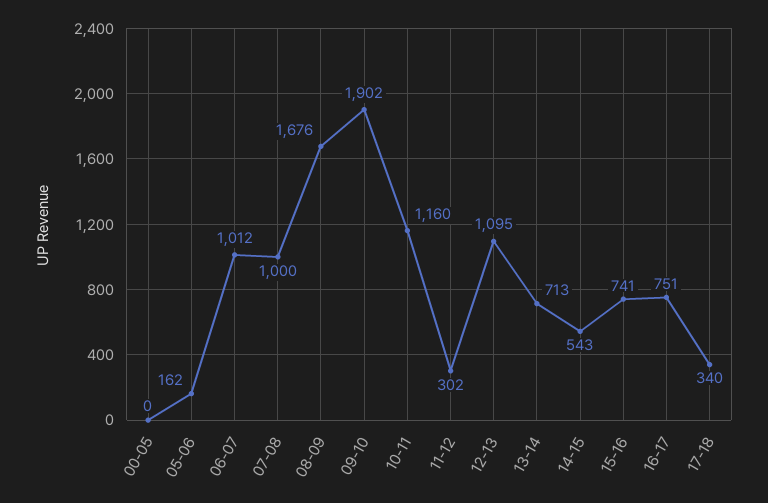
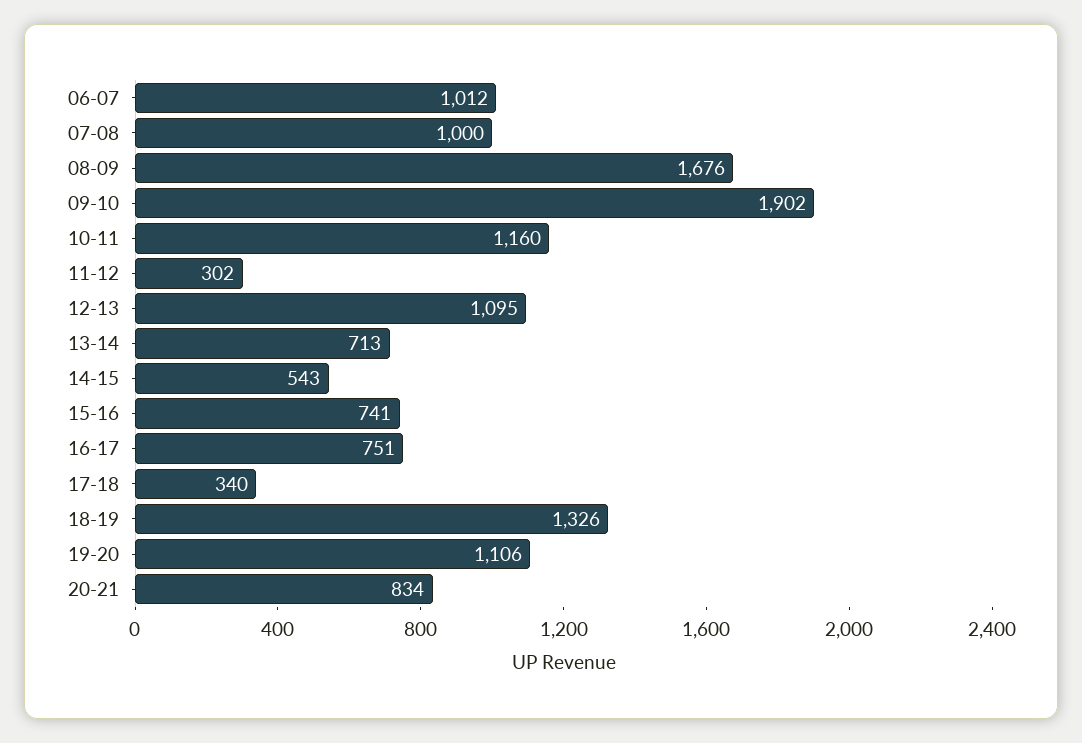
00-05: 0 -> none
05-06: 162 -> none
18-19: none -> 1326
19-20: none -> 1106
20-21: none -> 834

